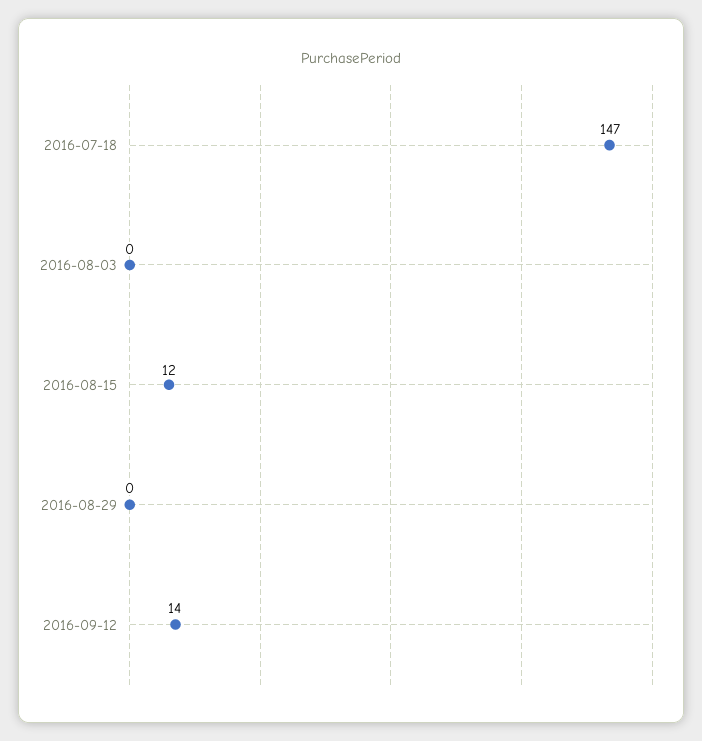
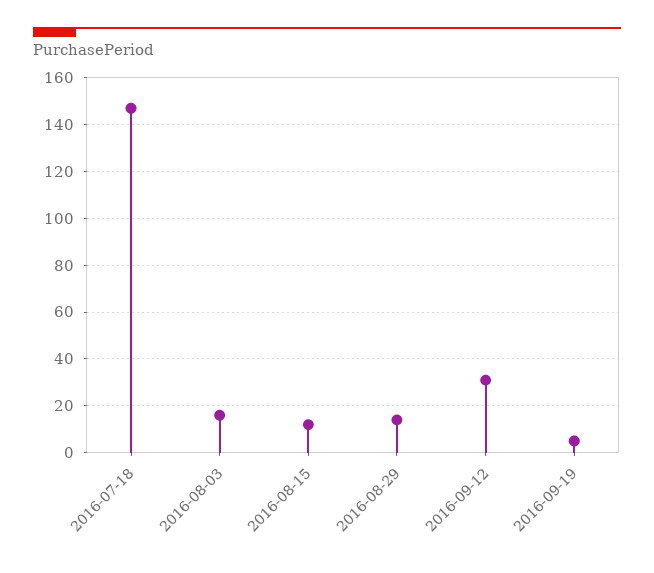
2016-08-03: 0 -> 15
2016-08-29: 0 -> 15
2016-09-12: 14 -> 30
2016-09-19: none -> 5

